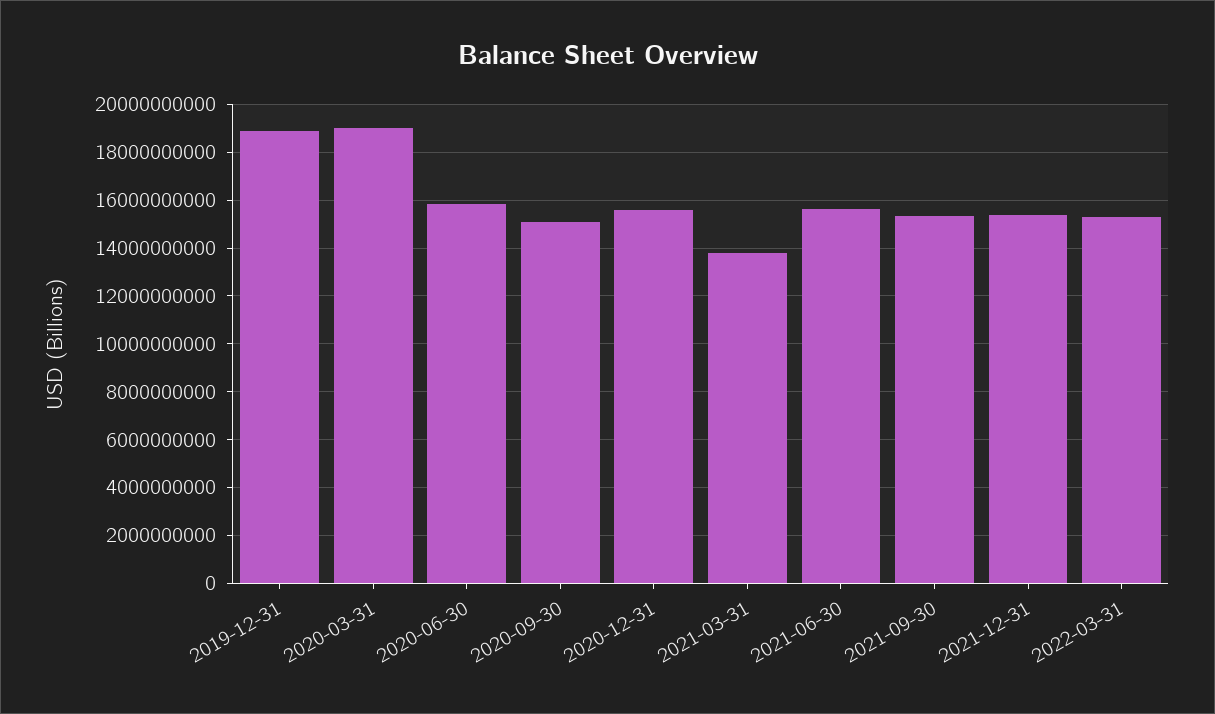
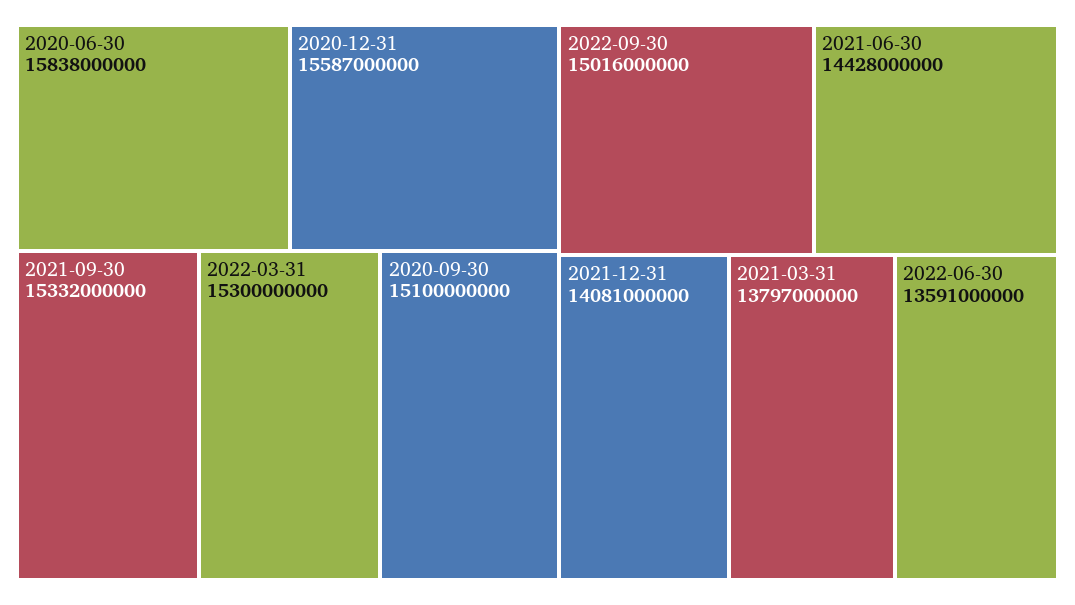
2019-12-31: 19000000000 -> none
2020-03-31: 19000000000 -> none
2021-06-30: 15500000000 -> 14428000000
2021-12-31: 15500000000 -> 14081000000
2022-09-30: none -> 15016000000
2022-06-30: none -> 13591000000

